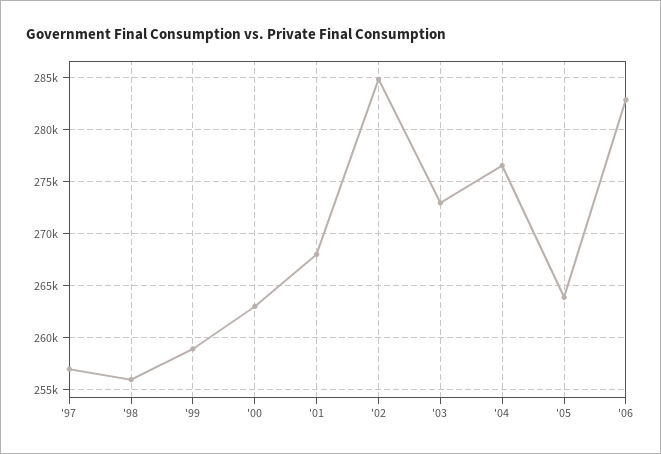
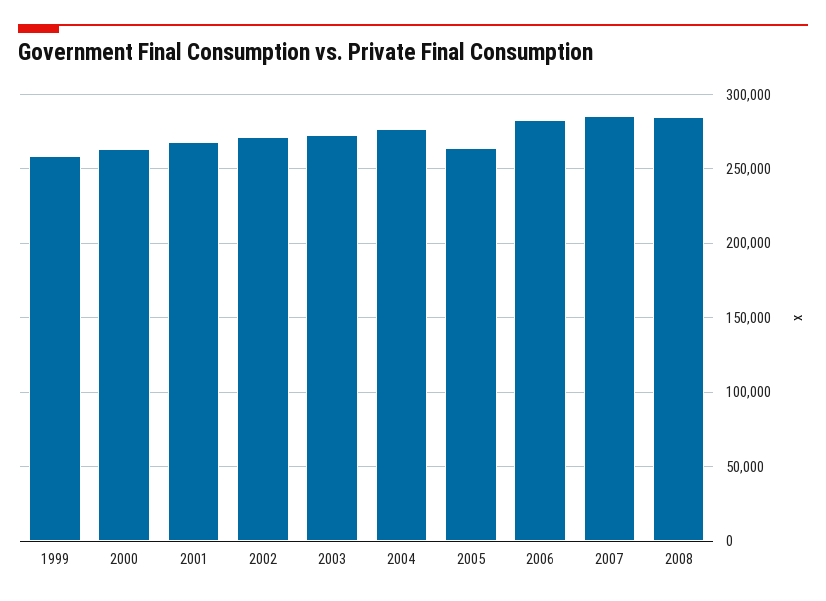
'97: 257000 -> none
'98: 256000 -> none
'02: 285000 -> 270000
2007: none -> 285000
2008: none -> 285000

